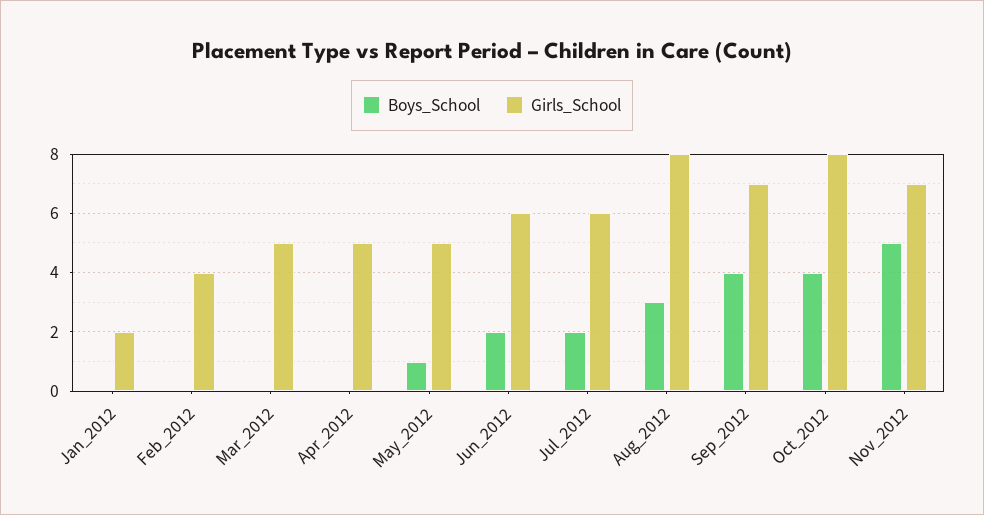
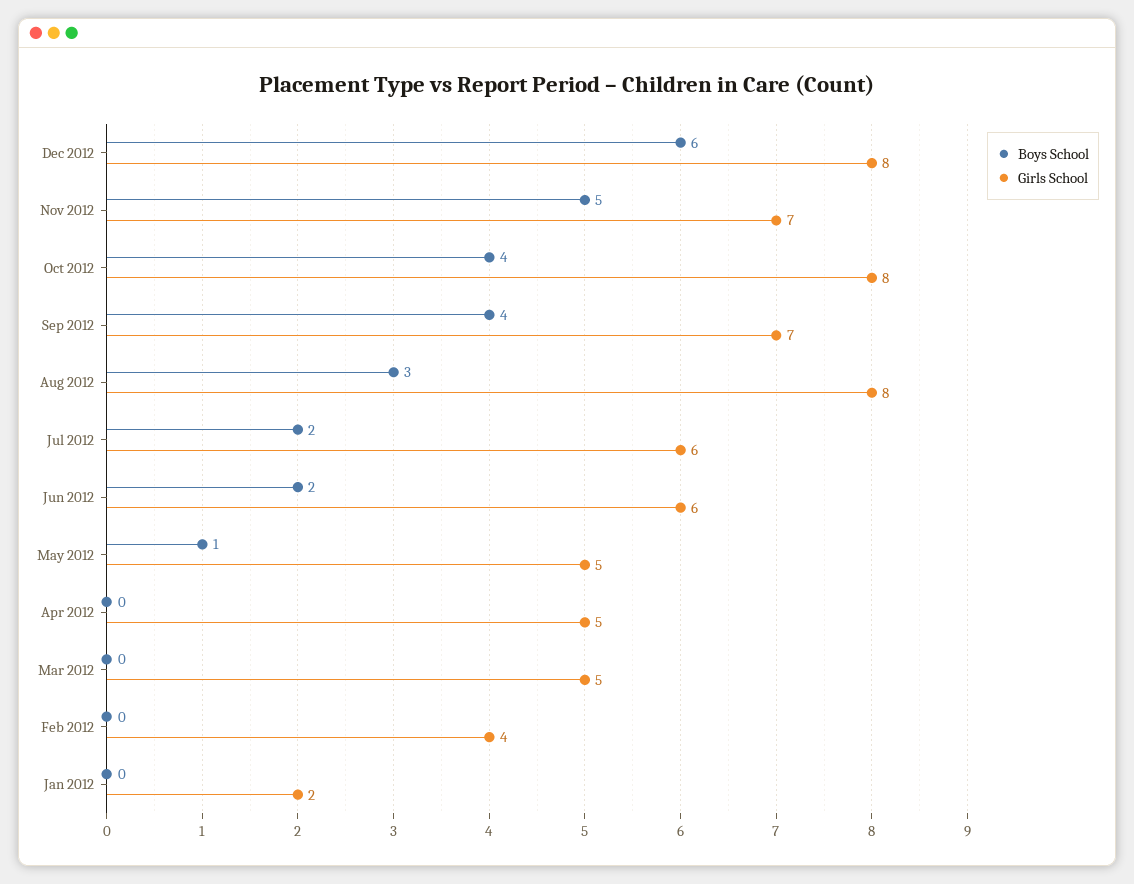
Boys_School, Dec 2012: none -> 6
Girls_School, Dec 2012: none -> 8

